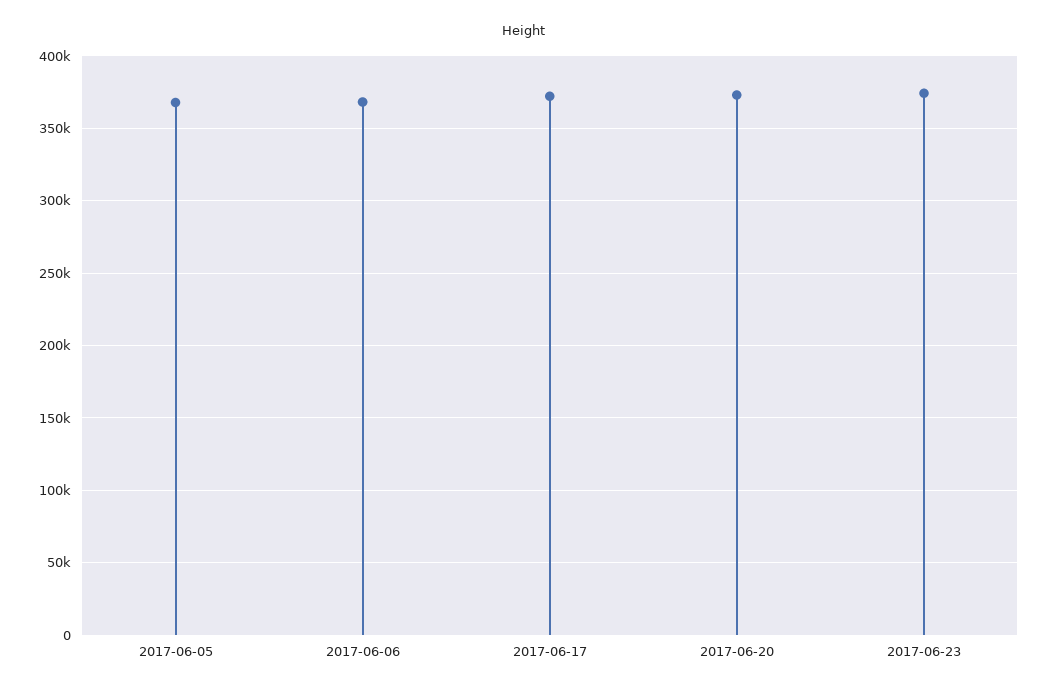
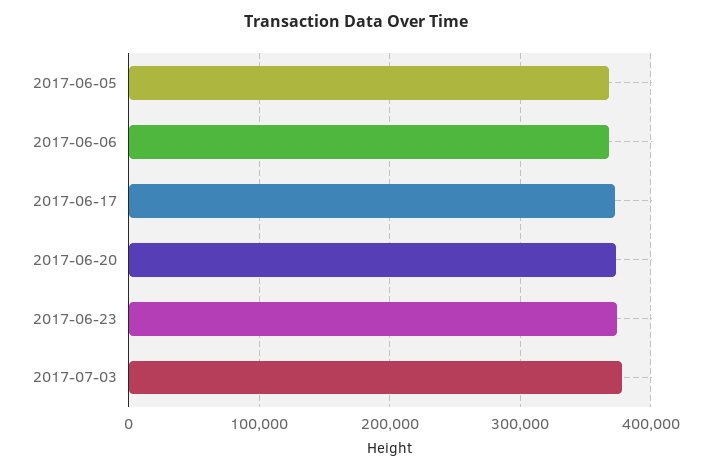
2017-07-03: none -> 380000

